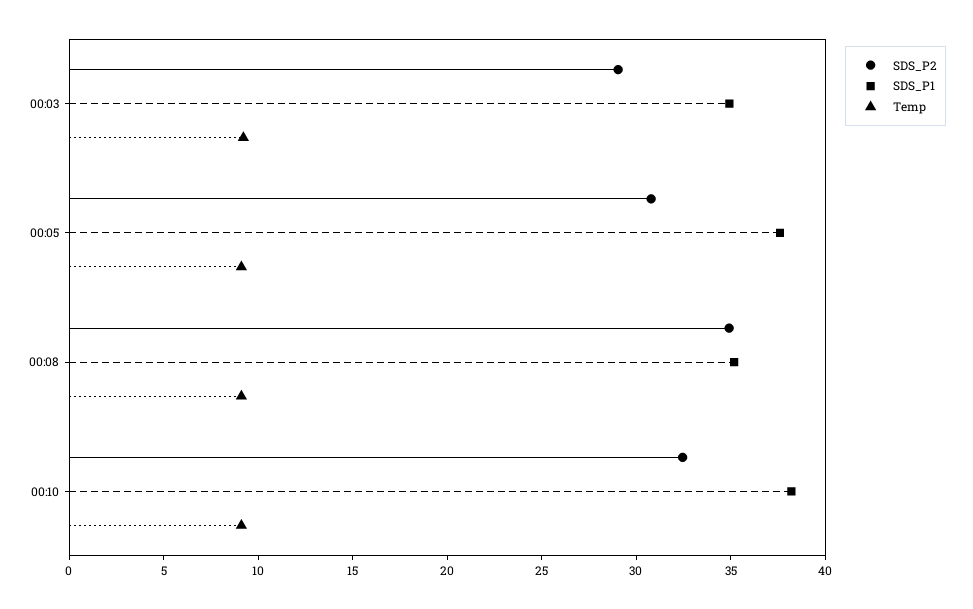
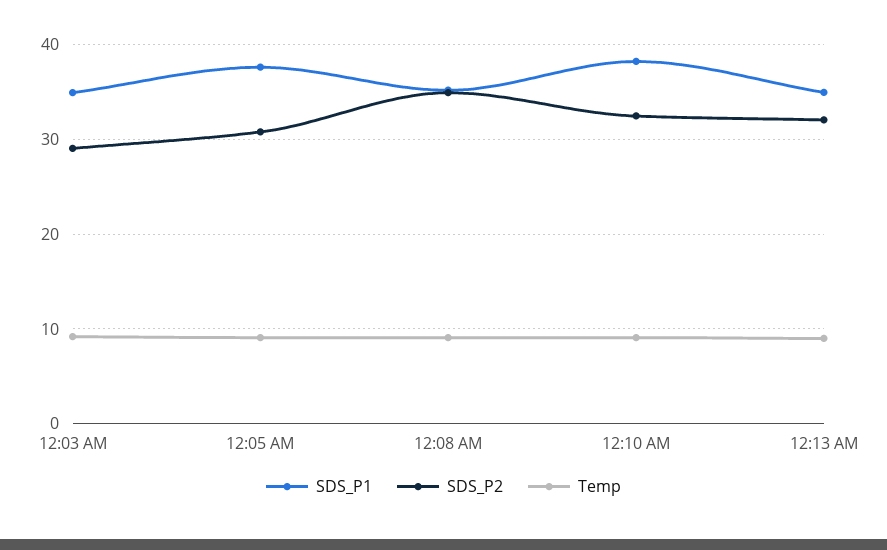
SDS_P1, 12:13 AM: none -> 35
SDS_P2, 12:13 AM: none -> 32
Temp, 12:13 AM: none -> 9

